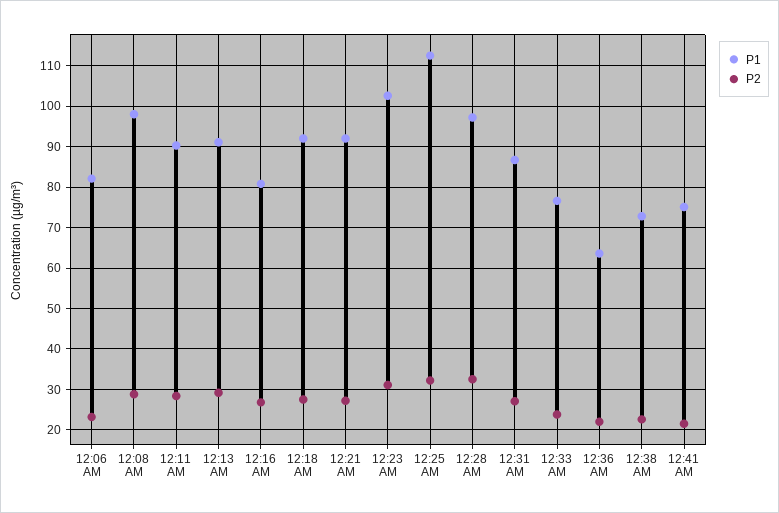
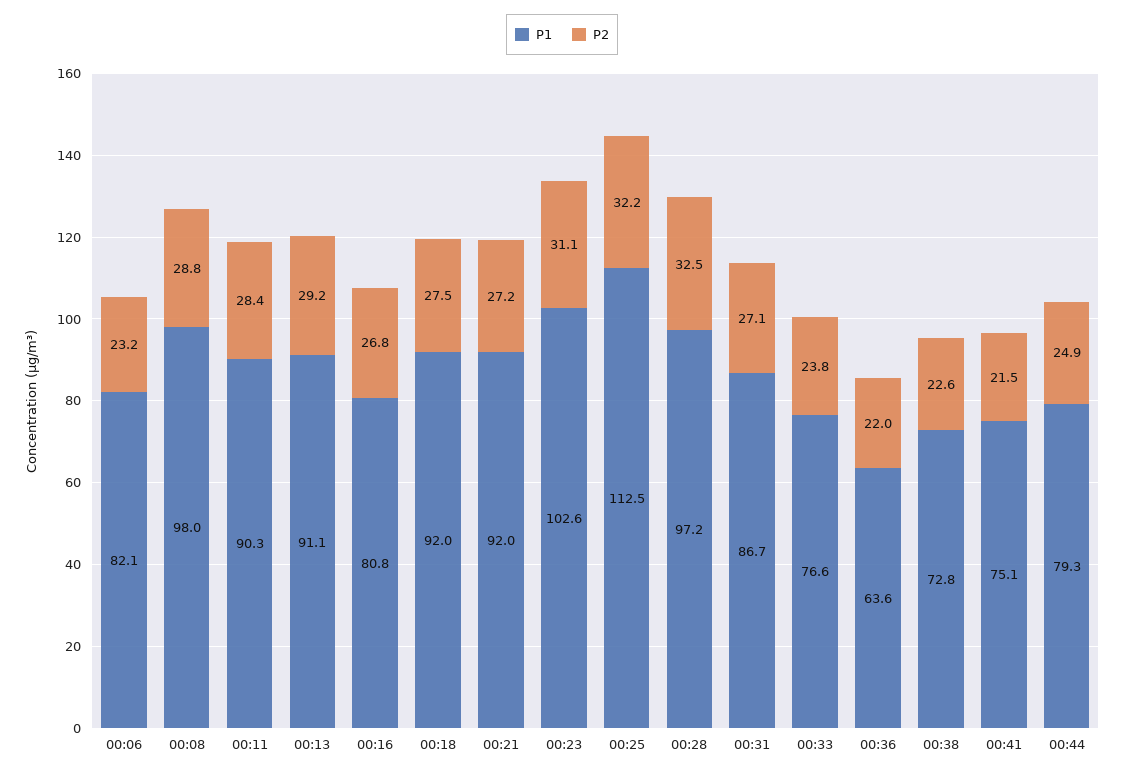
P1, 00:44: none -> 79.3
P2, 00:44: none -> 24.9

